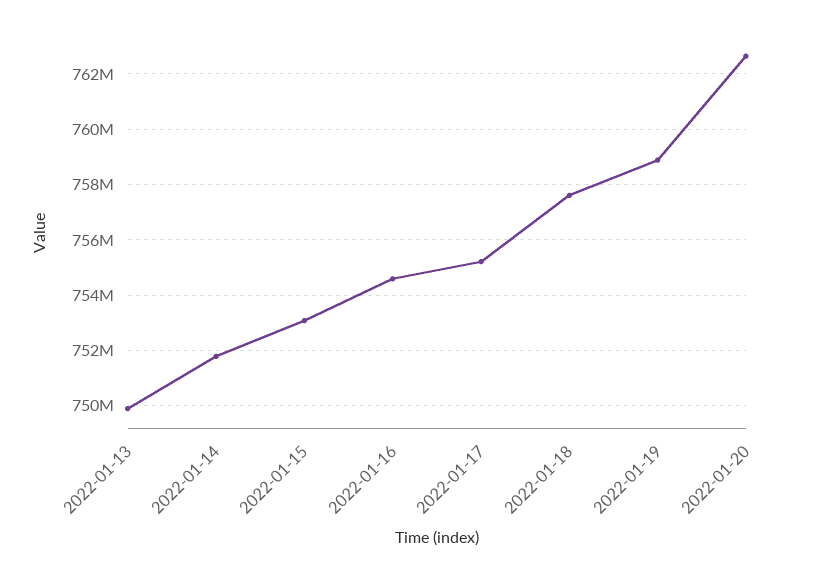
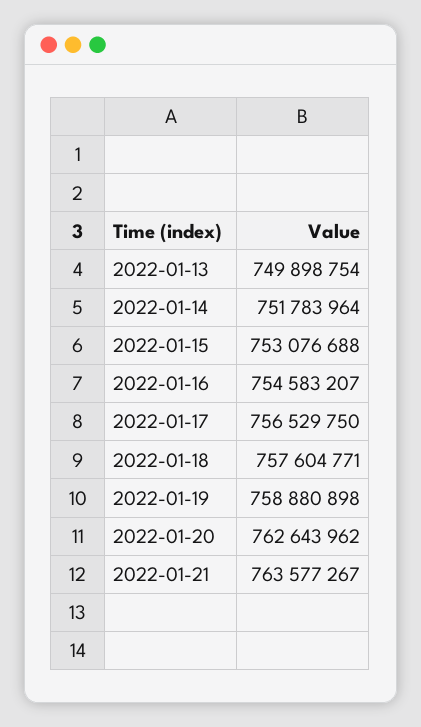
2022-01-17: 755250000 -> 756529750
2022-01-21: none -> 763577267

